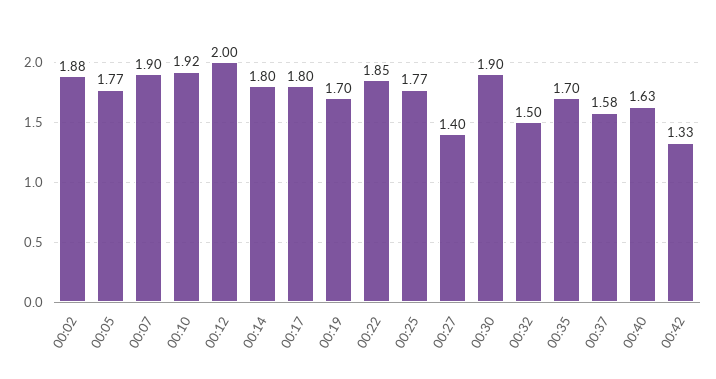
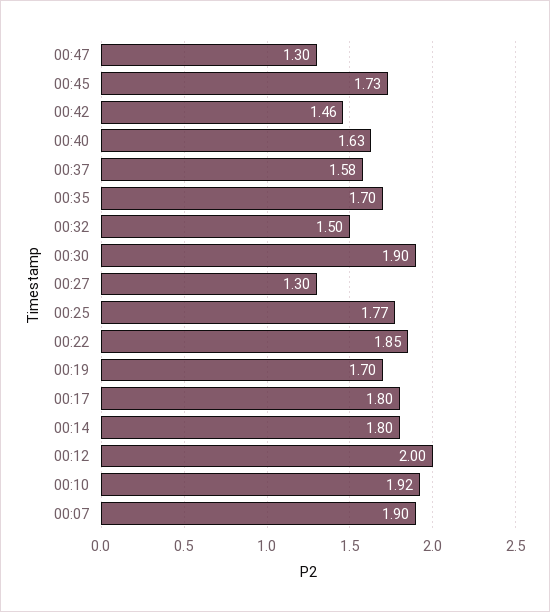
00:02: 1.88 -> none
00:05: 1.77 -> none
00:27: 1.4 -> 1.3
00:42: 1.33 -> 1.46
00:47: none -> 1.3
00:45: none -> 1.73

